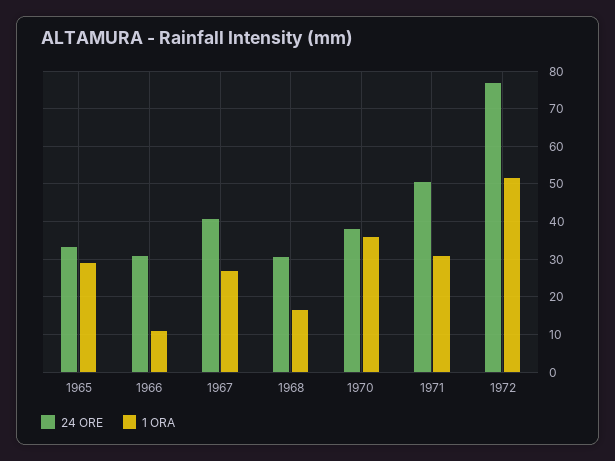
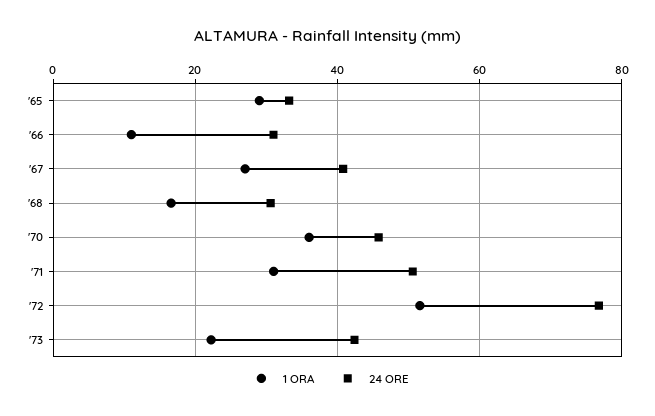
24 ORE, 1970: 38 -> 46
1 ORA, '73: none -> 22
24 ORE, '73: none -> 42

